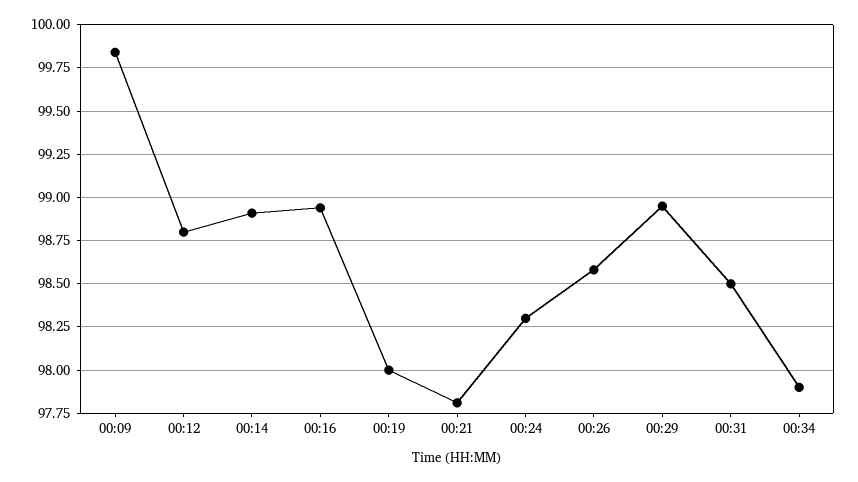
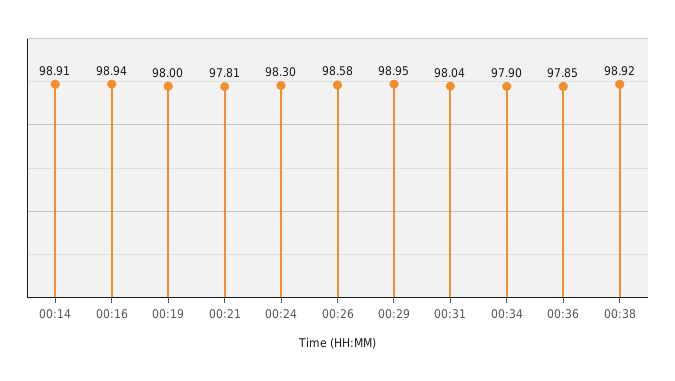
00:09: 99.85 -> none
00:12: 98.8 -> none
00:31: 98.5 -> 98.04
00:36: none -> 97.85
00:38: none -> 98.92

